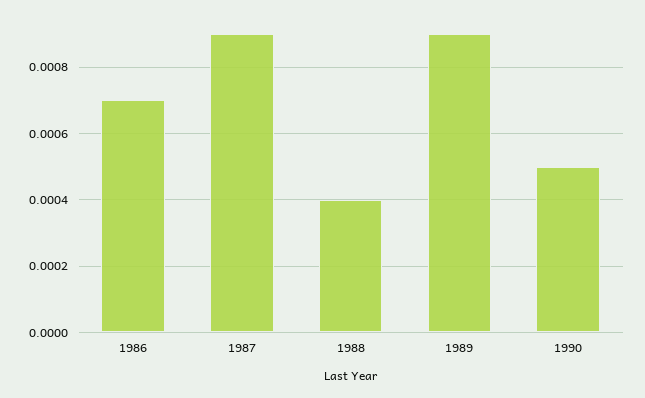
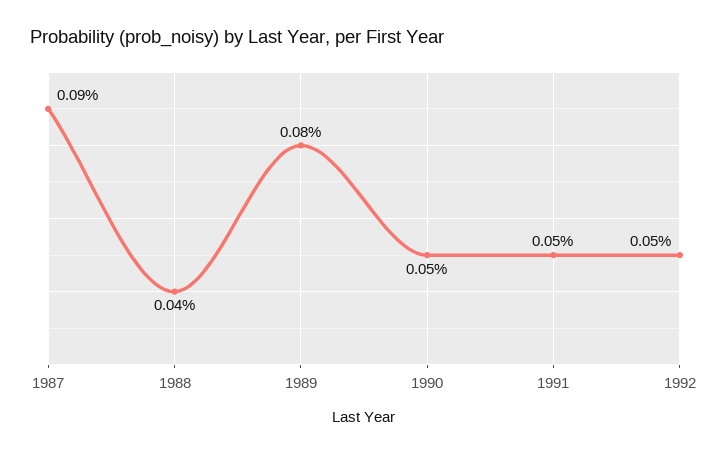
1986: 0.0007 -> none
1989: 0.0009 -> 0.0008
1991: none -> 0.0005
1992: none -> 0.0005

